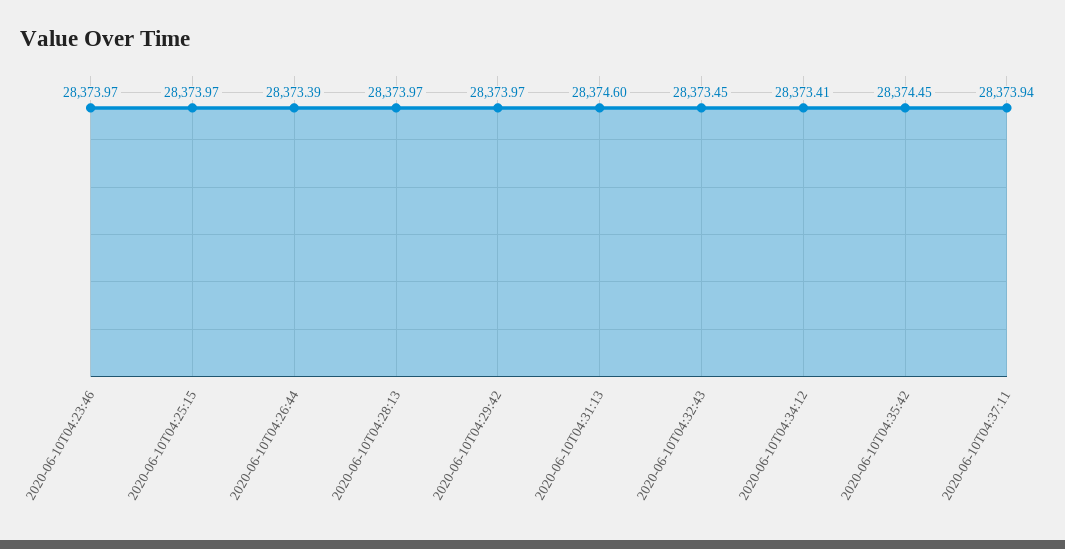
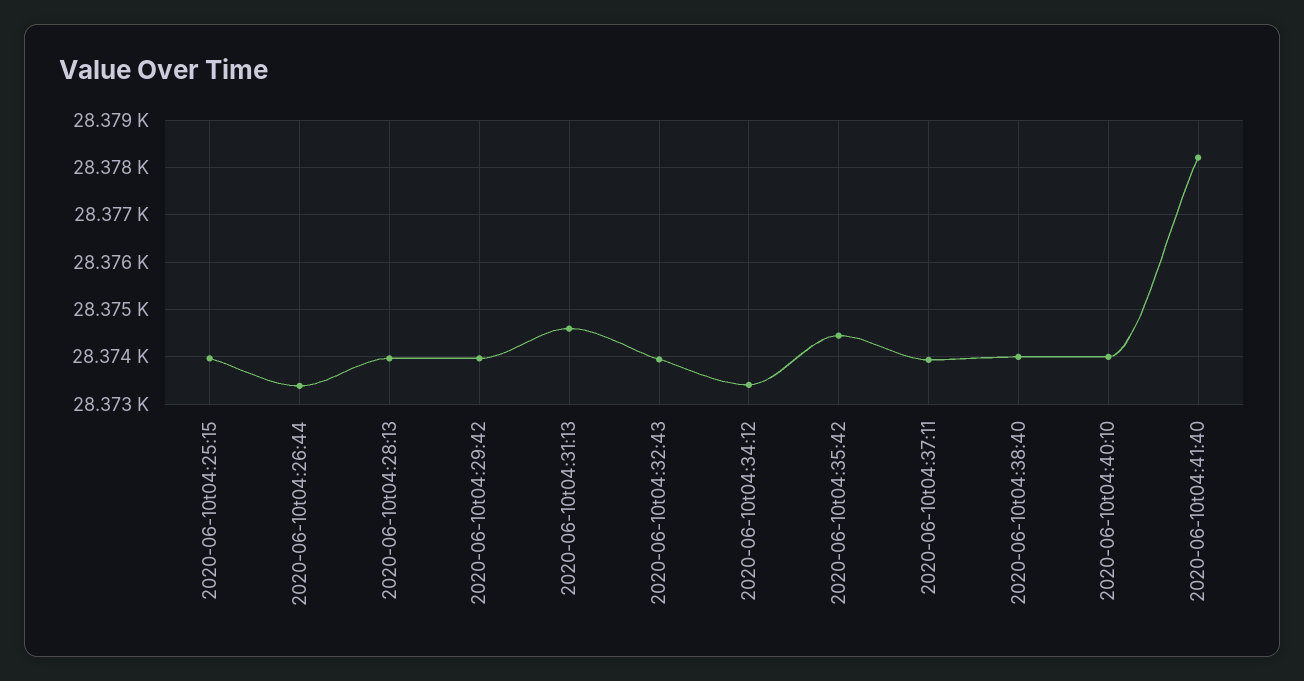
2020-06-10T04:23:46: 28373.97 -> none
2020-06-10T04:32:43: 28373.45 -> 28374
2020-06-10t04:38:40: none -> 28374
2020-06-10t04:40:10: none -> 28374
2020-06-10t04:41:40: none -> 28378.2

